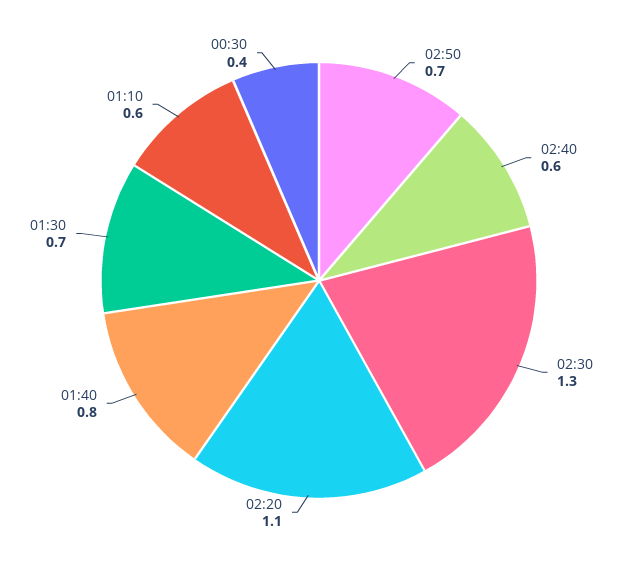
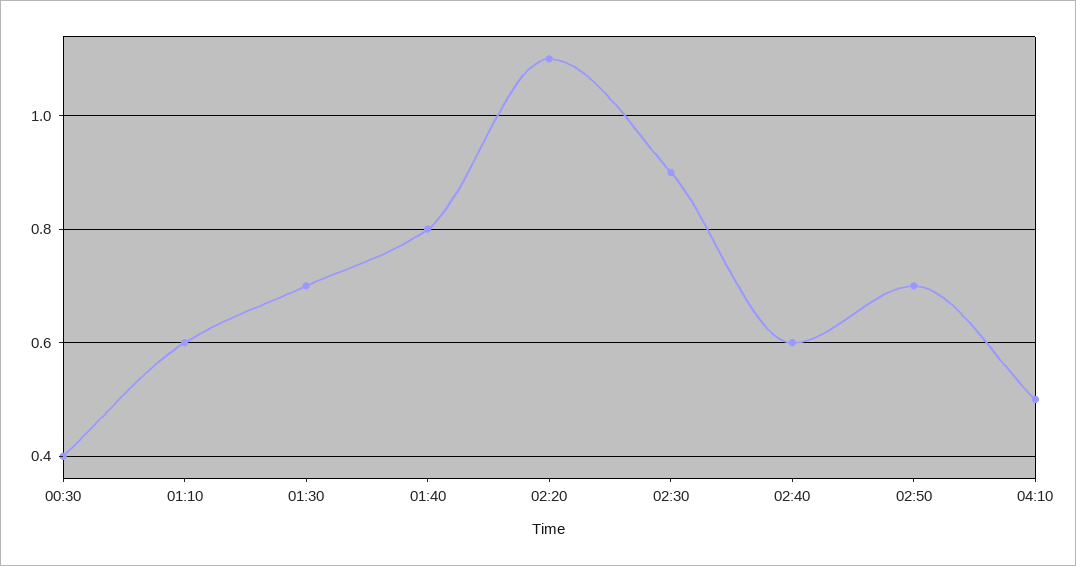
02:30: 1.3 -> 0.9
04:10: none -> 0.5

